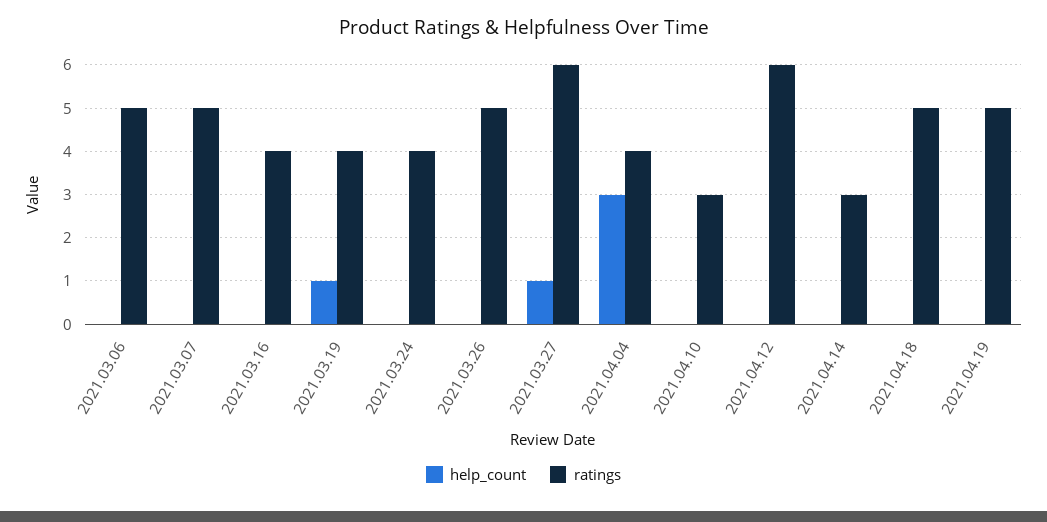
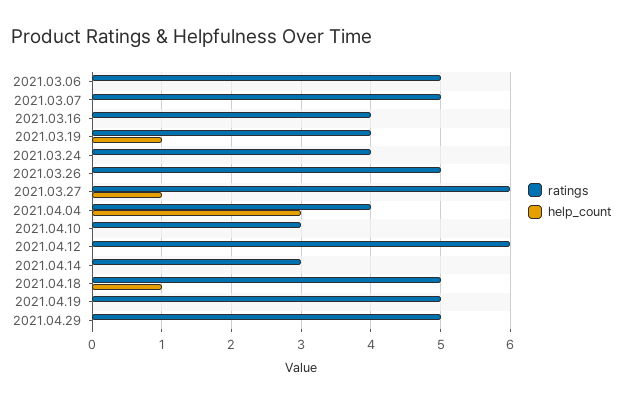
help_count, 2021.04.18: 0 -> 1
ratings, 2021.04.29: none -> 5
help_count, 2021.04.29: none -> 0

